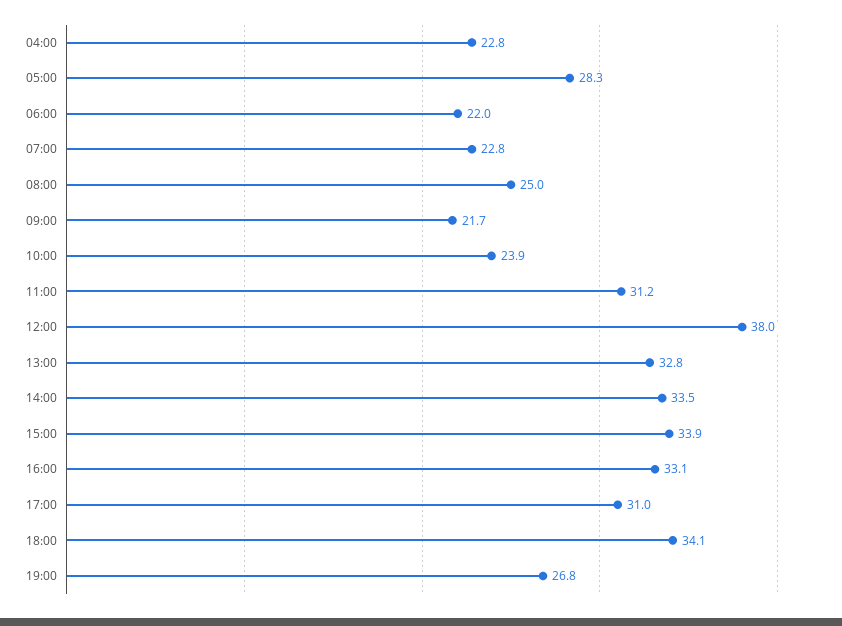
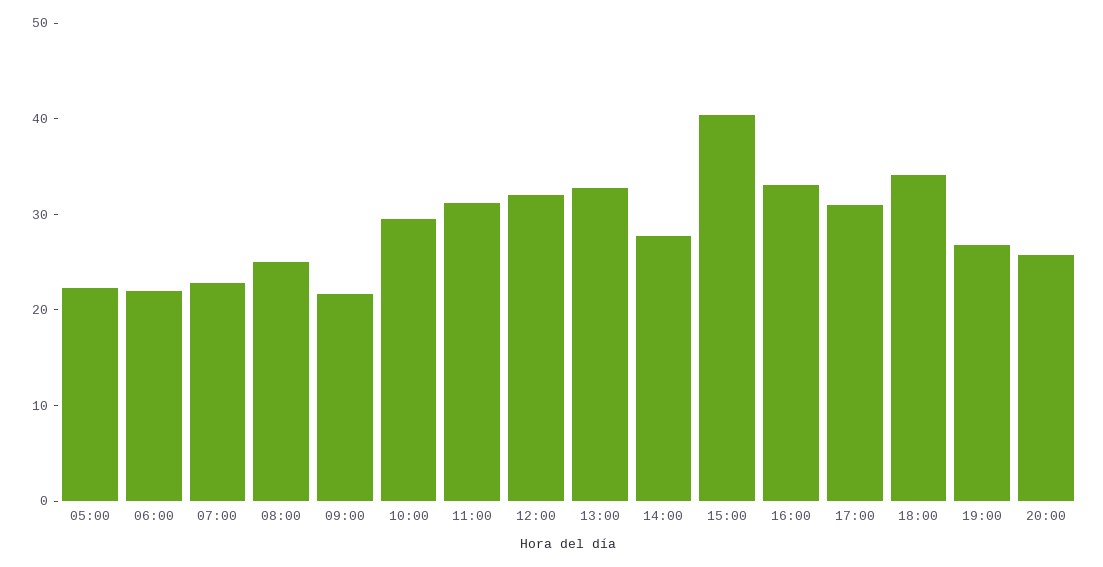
04:00: 22.8 -> none
05:00: 28.3 -> 22
10:00: 23.9 -> 30
12:00: 38 -> 32
14:00: 33.5 -> 28
15:00: 33.9 -> 40
20:00: none -> 26

